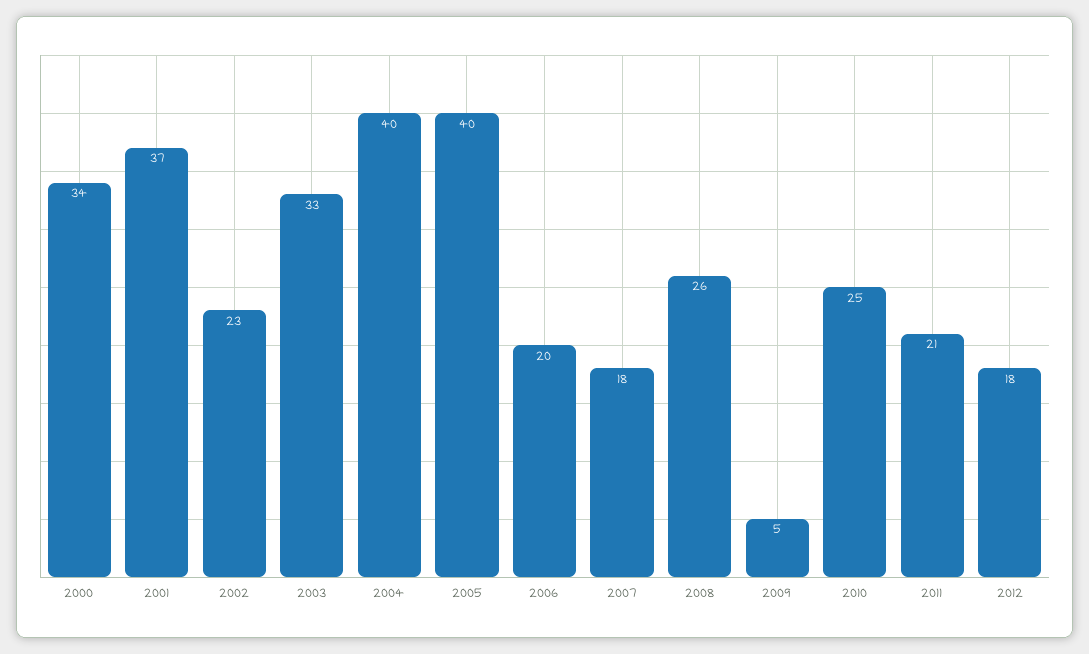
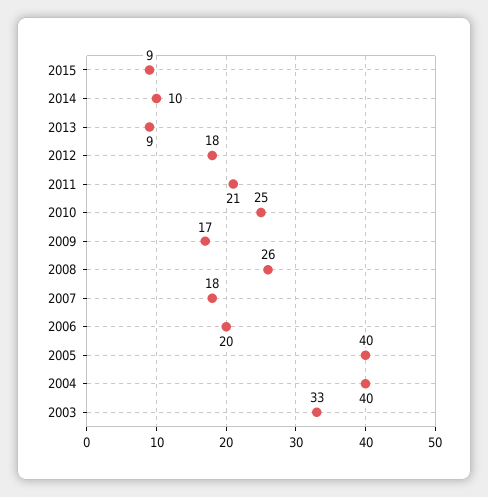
2000: 34 -> none
2001: 37 -> none
2002: 23 -> none
2009: 5 -> 17
2015: none -> 9
2014: none -> 10
2013: none -> 9

